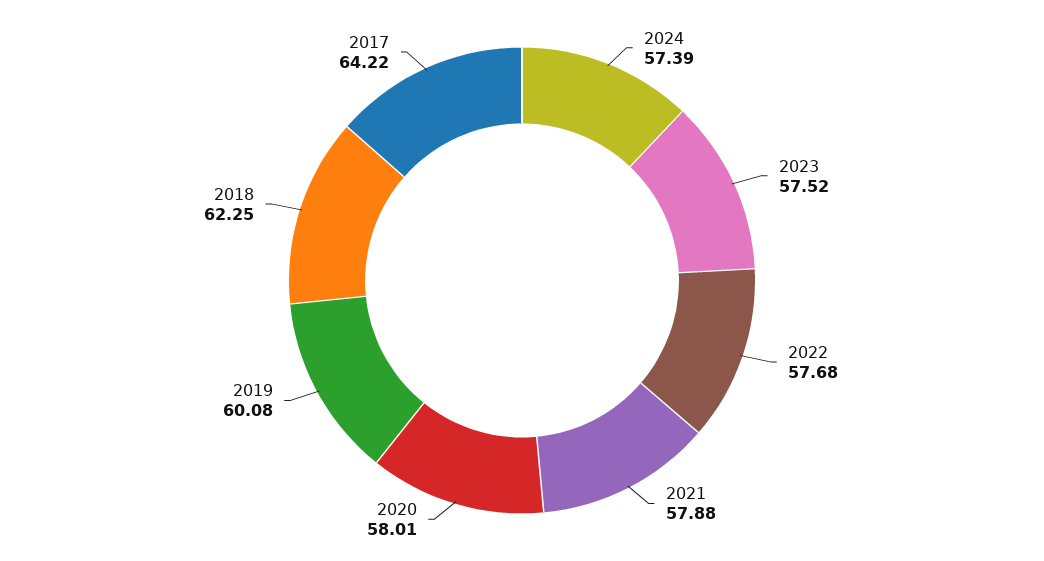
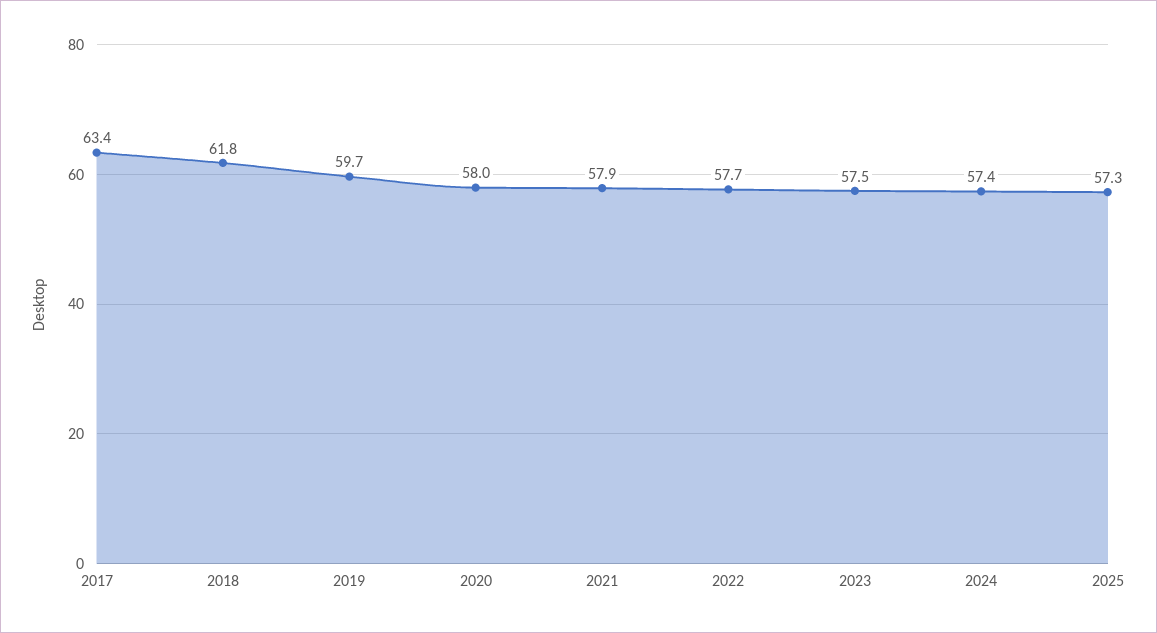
2019: 60.08 -> 59.7
2018: 62.25 -> 61.8
2017: 64.22 -> 63.4
2025: none -> 57.3

